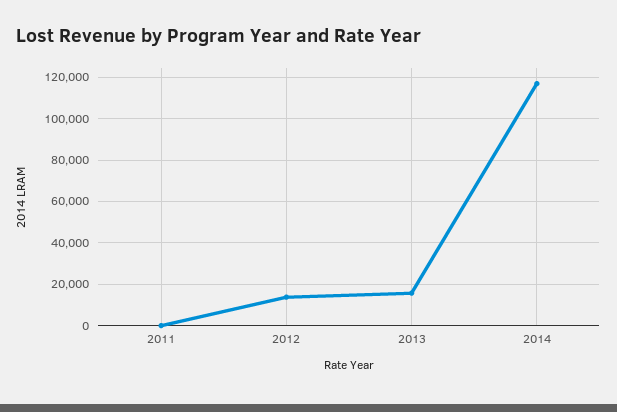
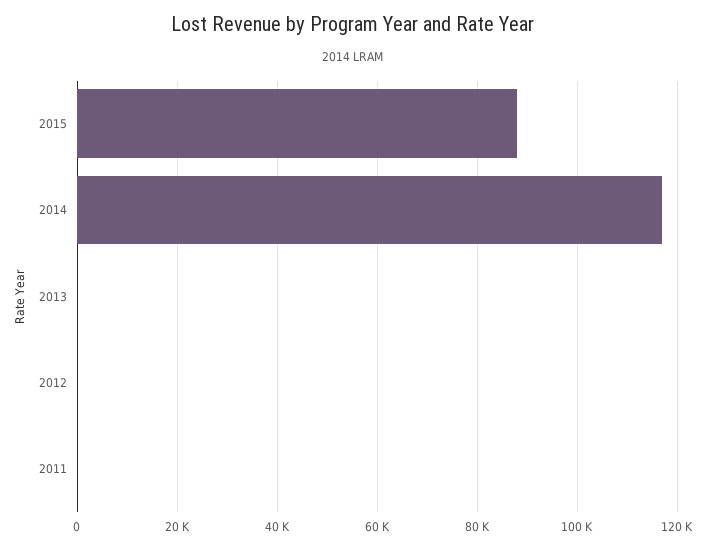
2012: 15000 -> 0
2013: 15000 -> 0
2015: none -> 88000

